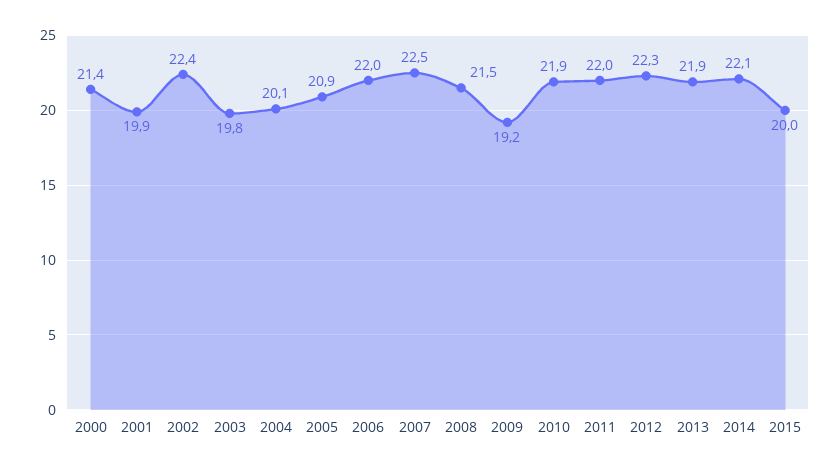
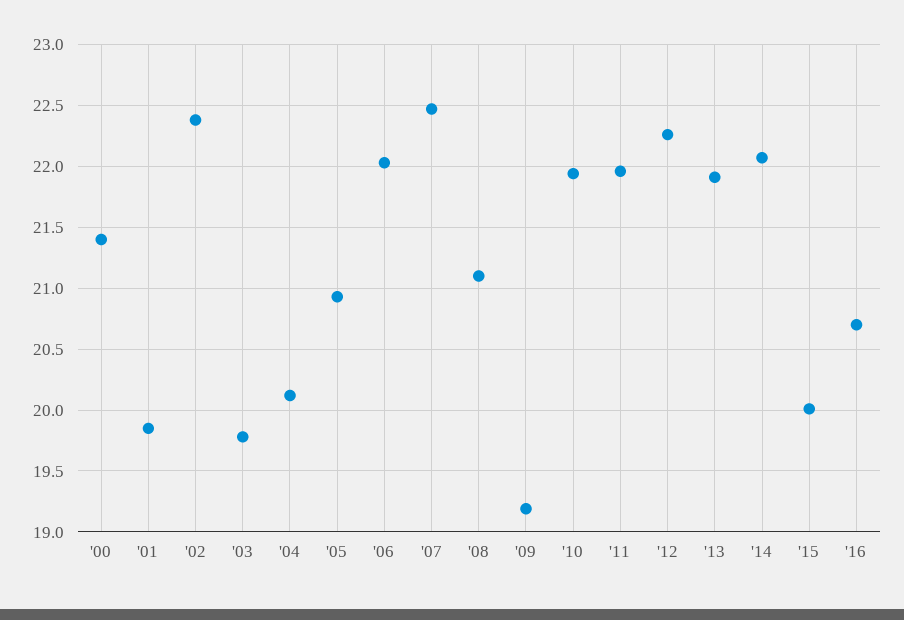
2008: 21.5 -> 21.1
'16: none -> 20.7

